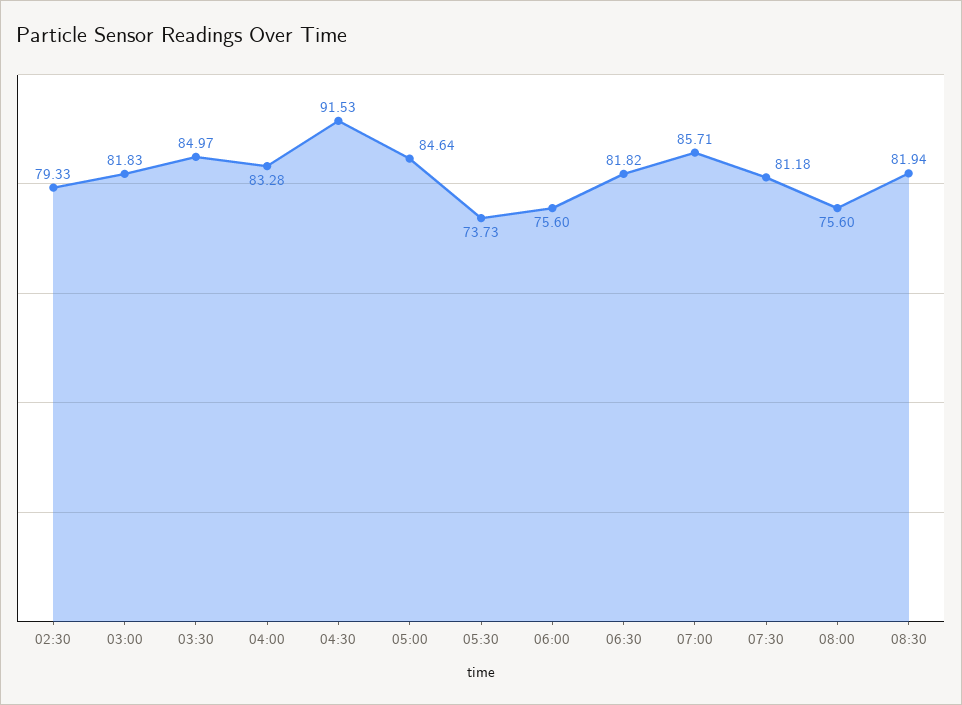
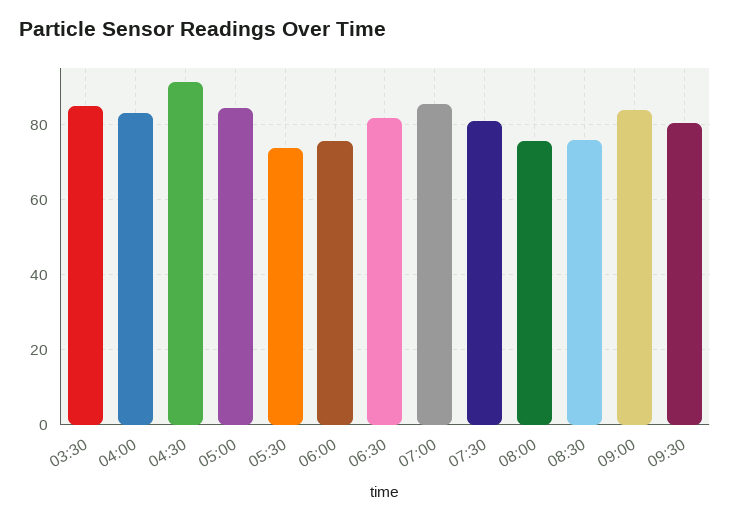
02:30: 79.33 -> none
03:00: 81.83 -> none
08:30: 81.94 -> 76
09:00: none -> 84
09:30: none -> 80

